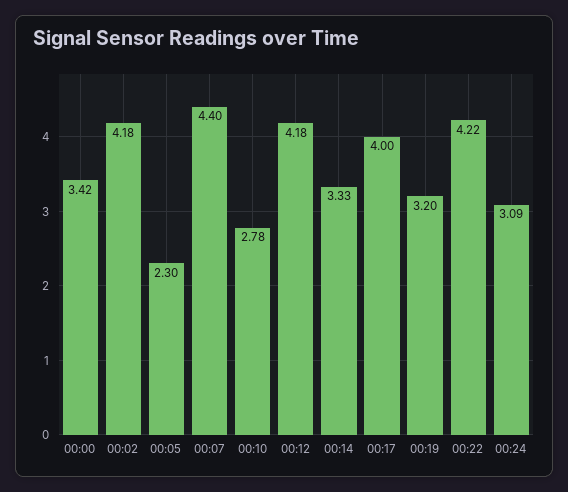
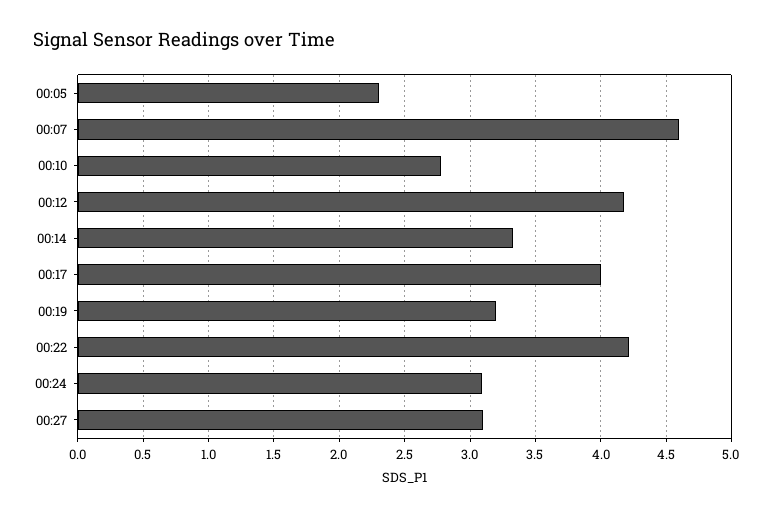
00:00: 3.42 -> none
00:02: 4.18 -> none
00:07: 4.4 -> 4.6
00:27: none -> 3.1

